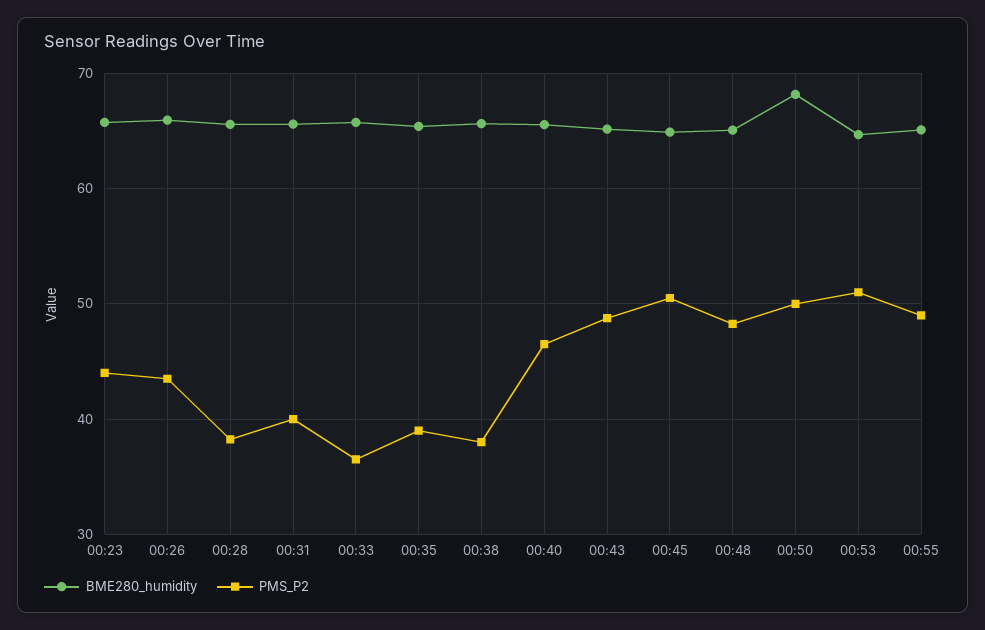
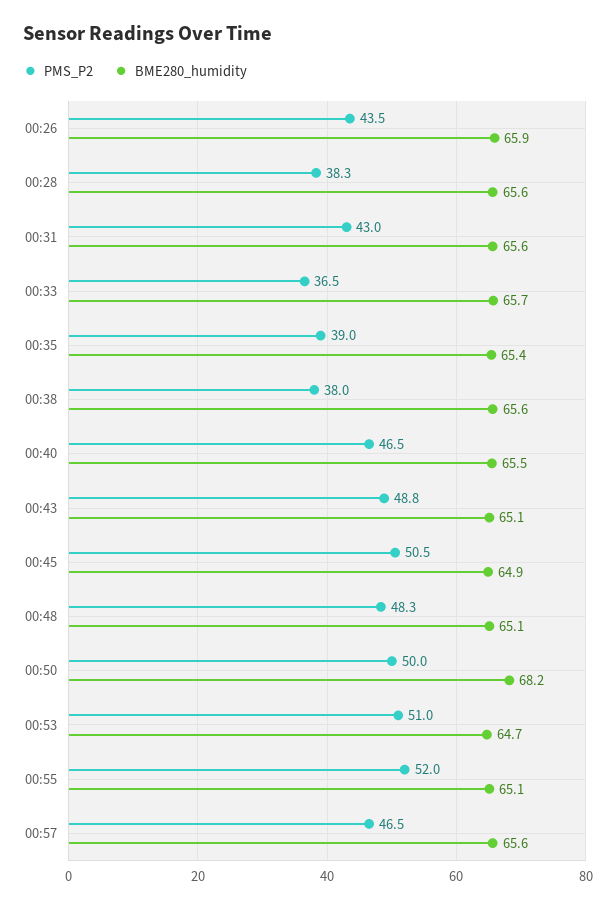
BME280_humidity, 00:23: 66 -> none
PMS_P2, 00:23: 44 -> none
PMS_P2, 00:31: 40 -> 43
PMS_P2, 00:55: 49 -> 52
PMS_P2, 00:57: none -> 46.5
BME280_humidity, 00:57: none -> 65.6

